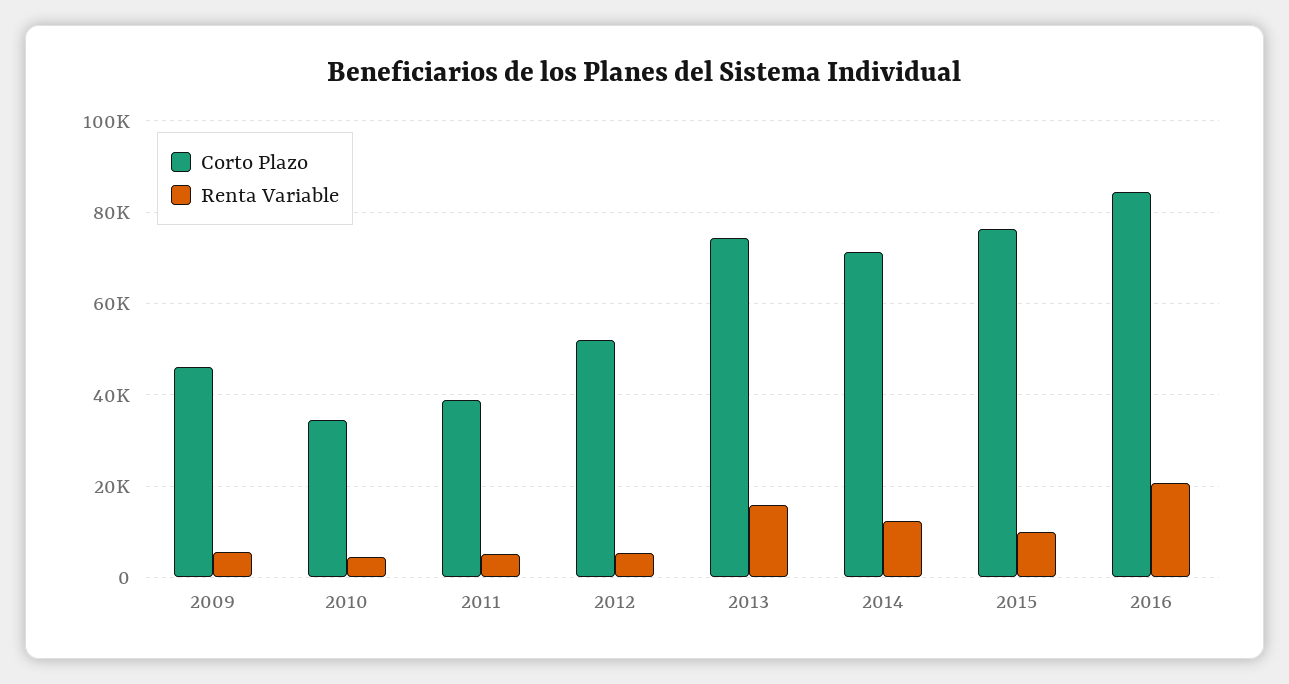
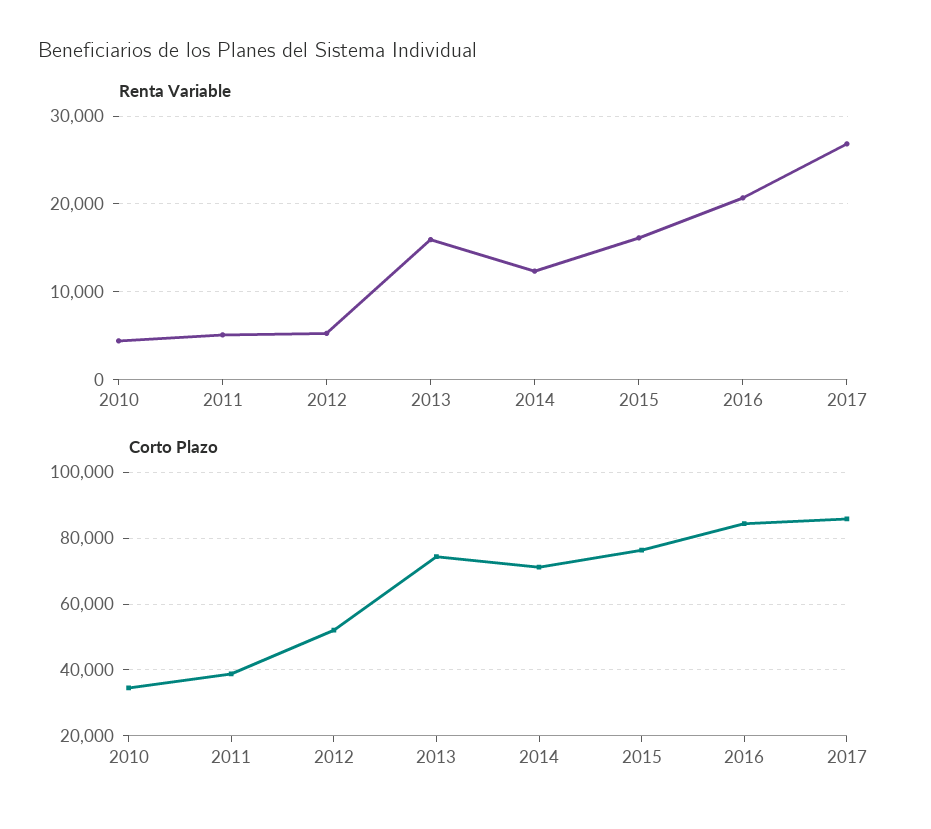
Corto Plazo, 2009: 46000 -> none
Renta Variable, 2009: 6000 -> none
Renta Variable, 2015: 10000 -> 16000
Renta Variable, 2017: none -> 27000
Corto Plazo, 2017: none -> 86000

